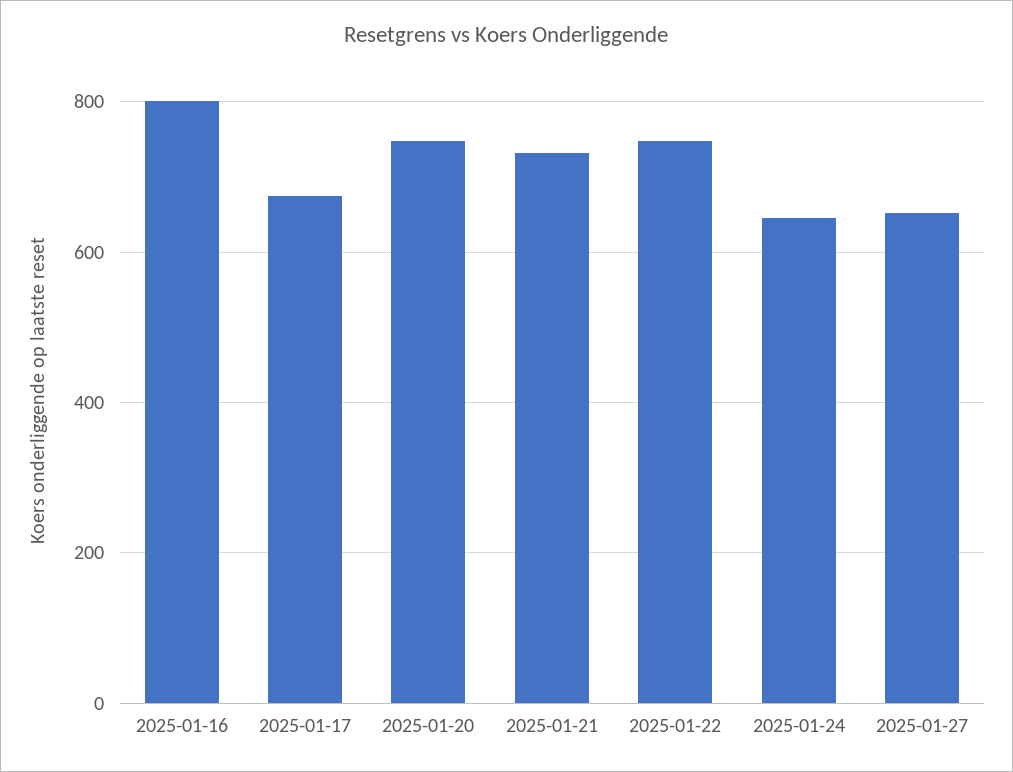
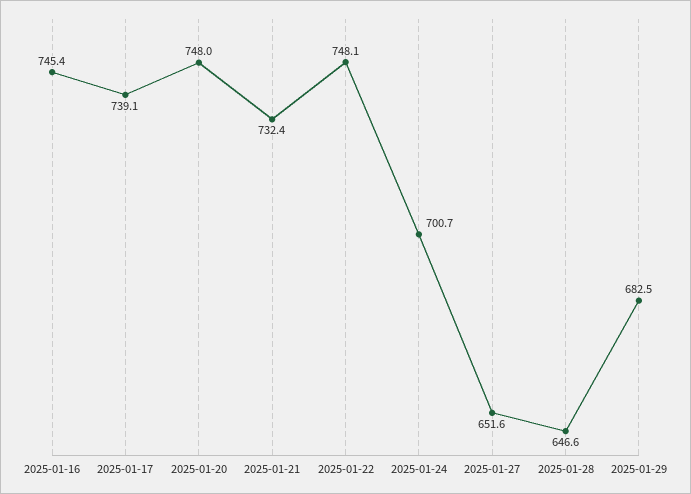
2025-01-16: 800 -> 745.4
2025-01-17: 680 -> 739.1
2025-01-24: 640 -> 700.7
2025-01-28: none -> 646.6
2025-01-29: none -> 682.5

